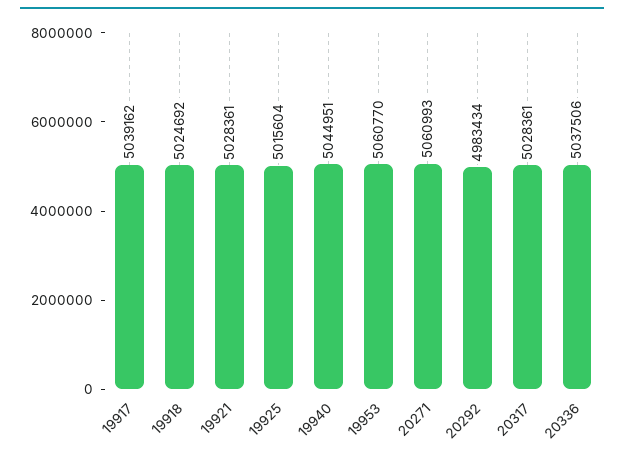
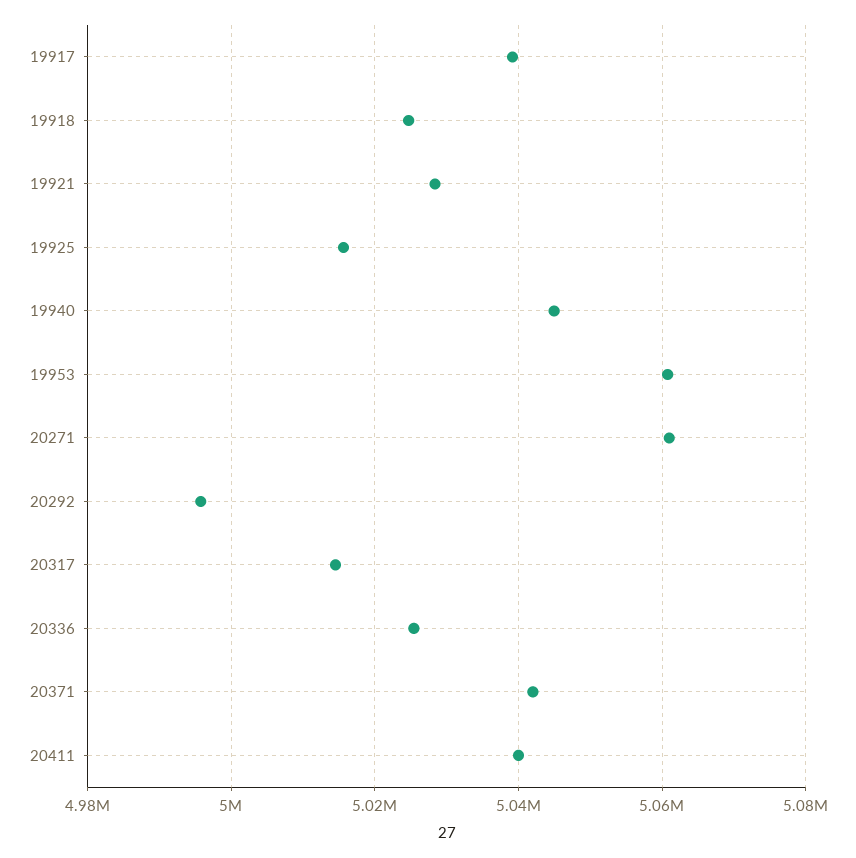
20292: 4983434 -> 4996000
20317: 5028361 -> 5014000
20336: 5037506 -> 5026000
20371: none -> 5042000
20411: none -> 5040000

